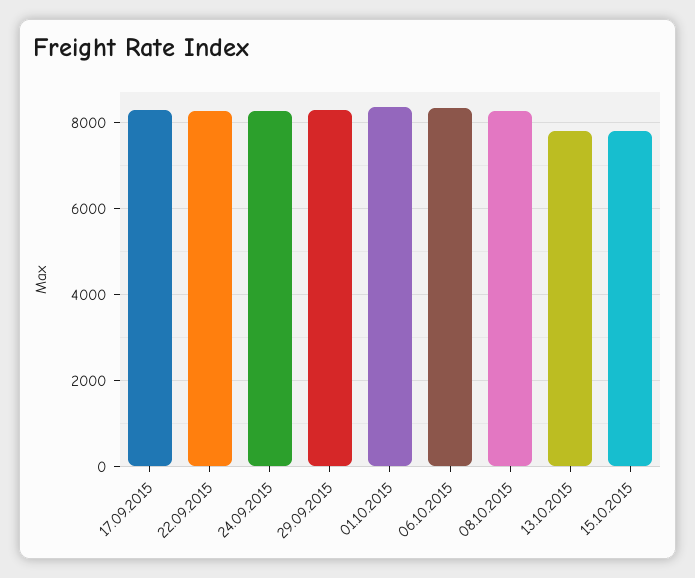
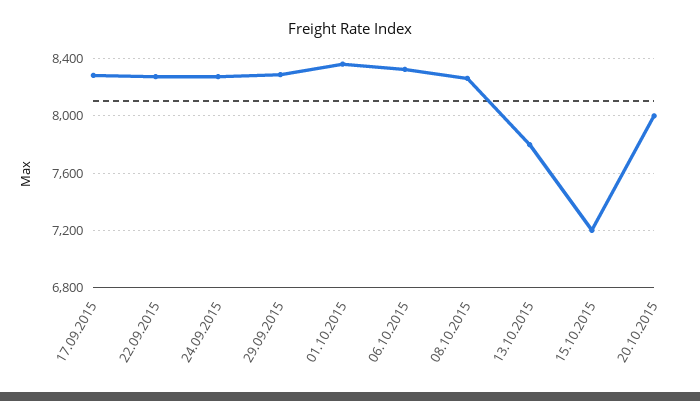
15.10.2015: 7800 -> 7200
20.10.2015: none -> 8000

